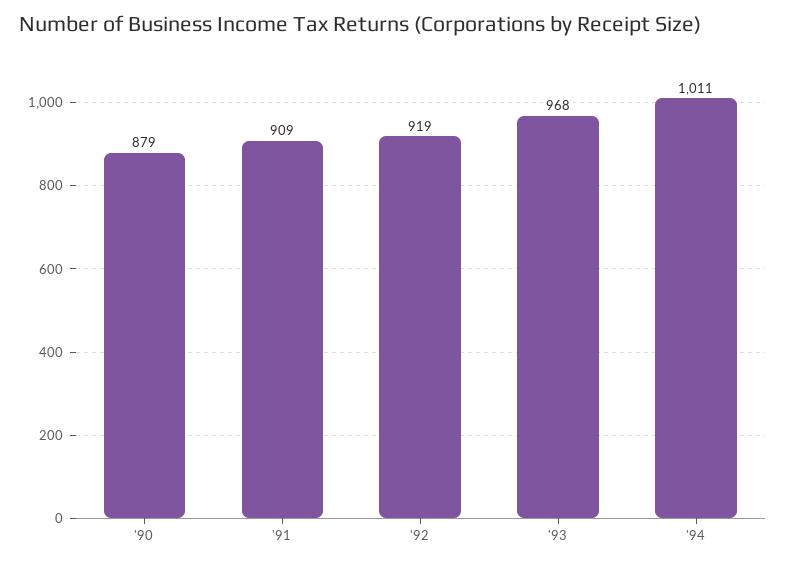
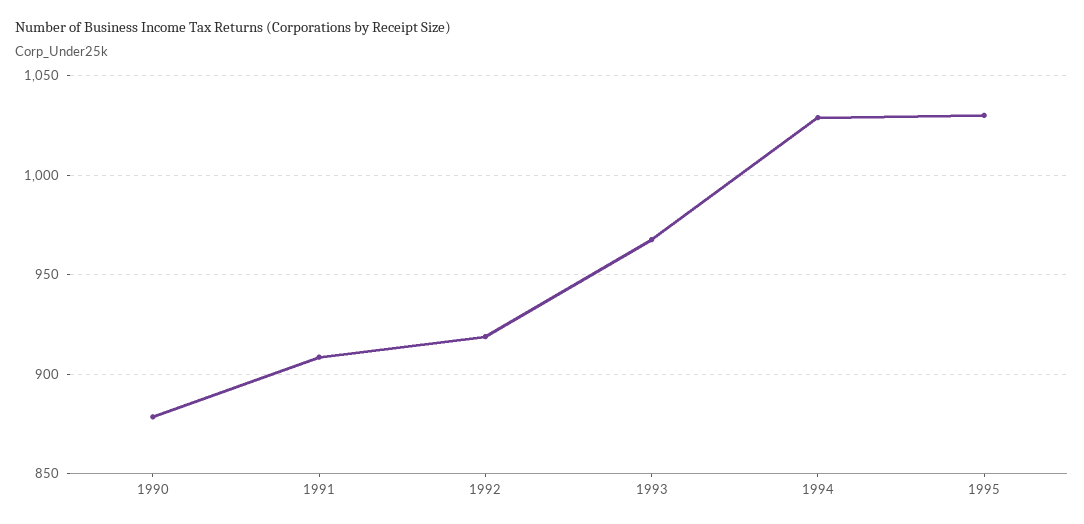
'94: 1011 -> 1030
1995: none -> 1030

